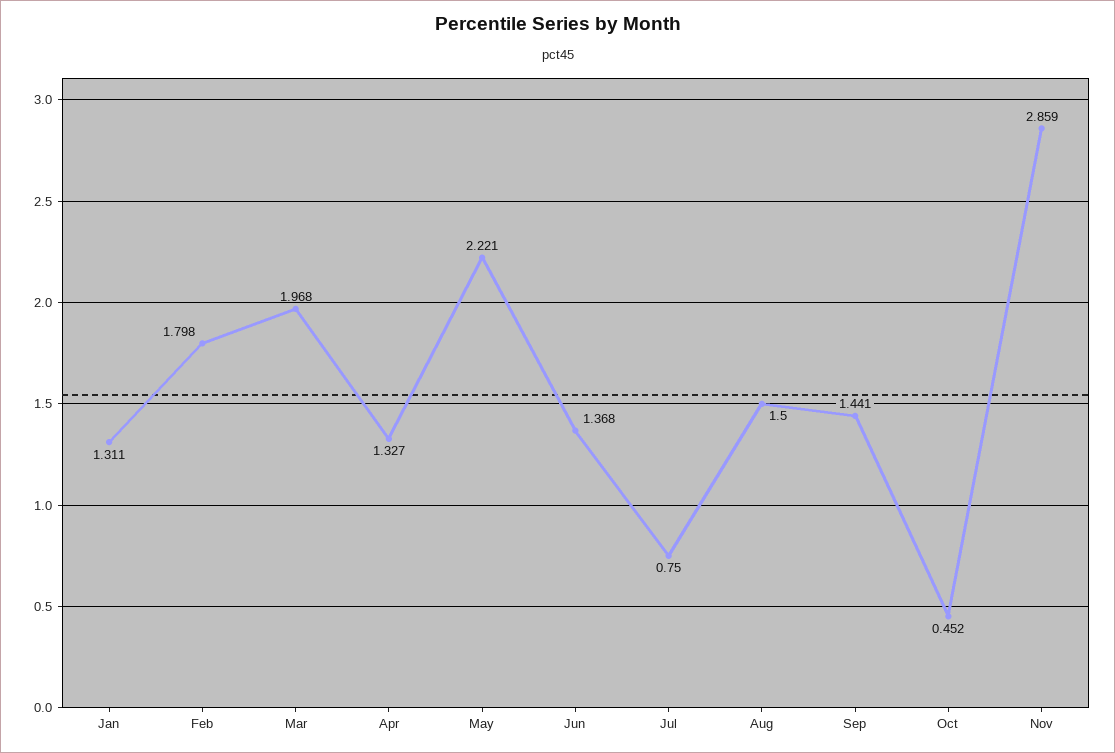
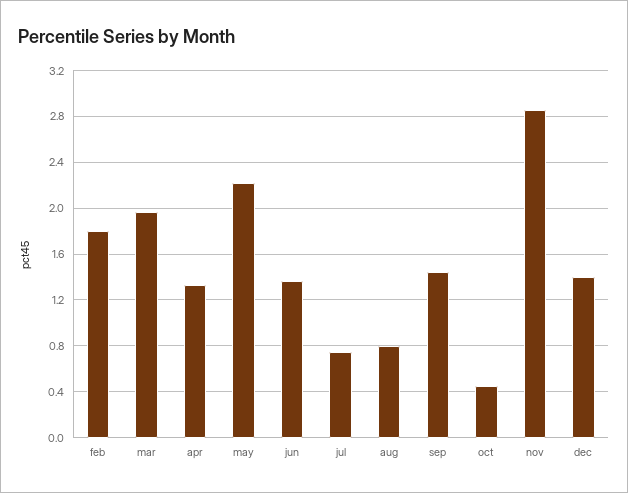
Jan: 1.311 -> none
Aug: 1.5 -> 0.8
dec: none -> 1.4

